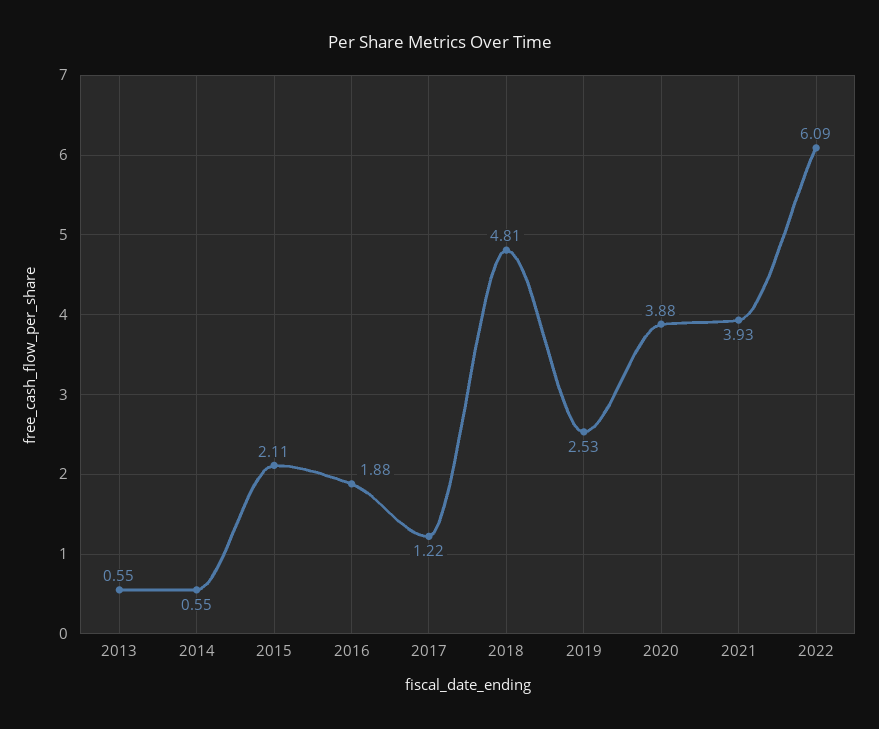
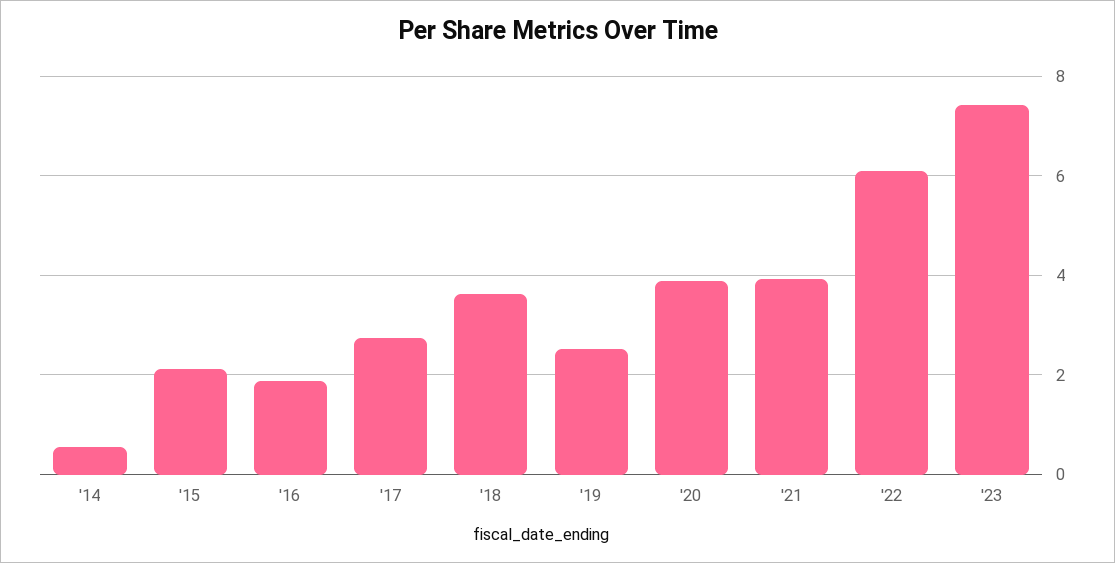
2013: 0.55 -> none
2017: 1.22 -> 2.8
2018: 4.81 -> 3.6
'23: none -> 7.4

